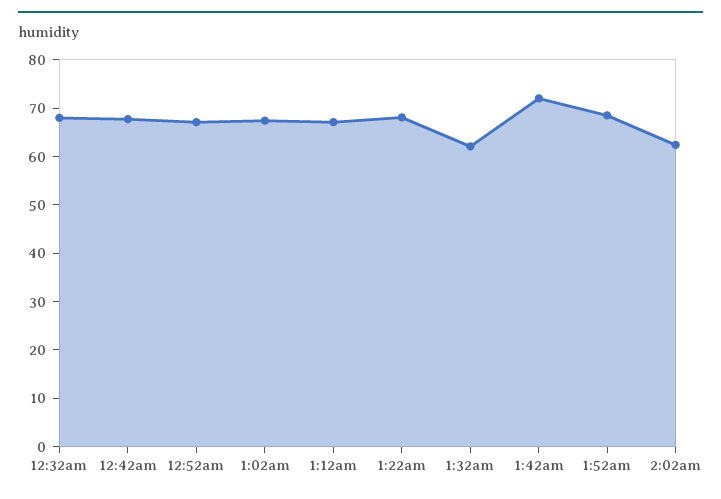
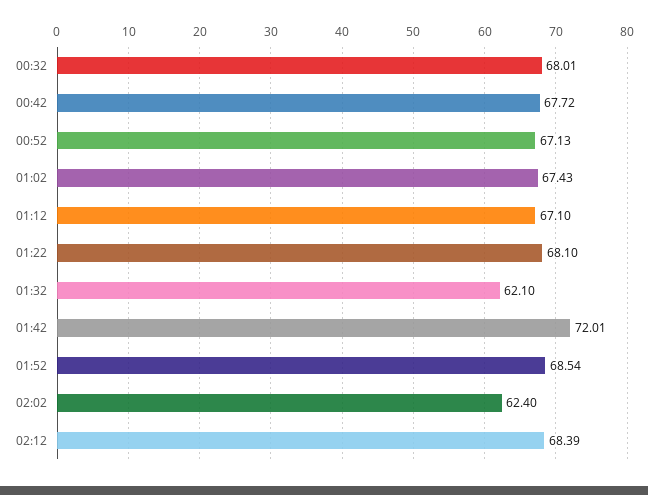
02:12: none -> 68.39

